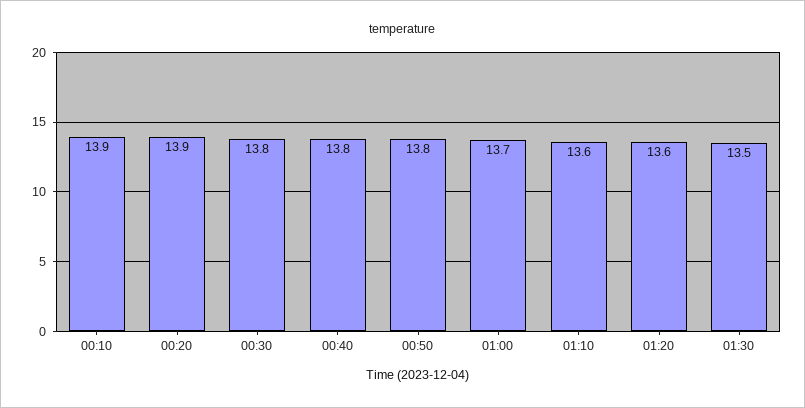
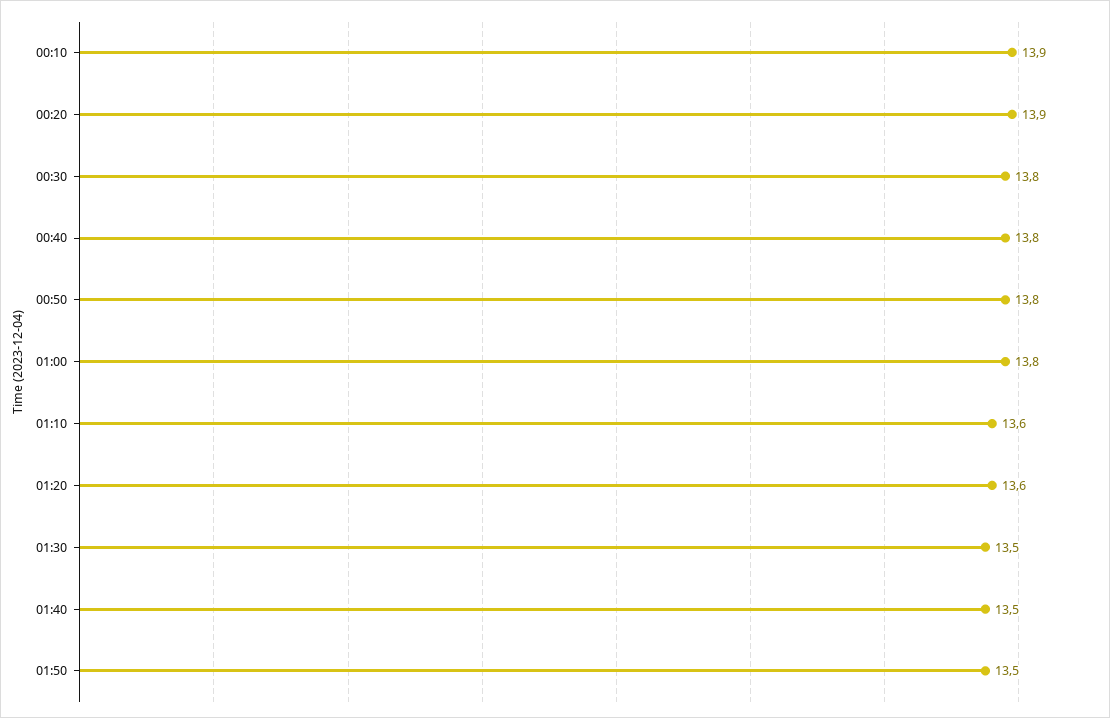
01:00: 13.7 -> 13.8
01:40: none -> 13.5
01:50: none -> 13.5

